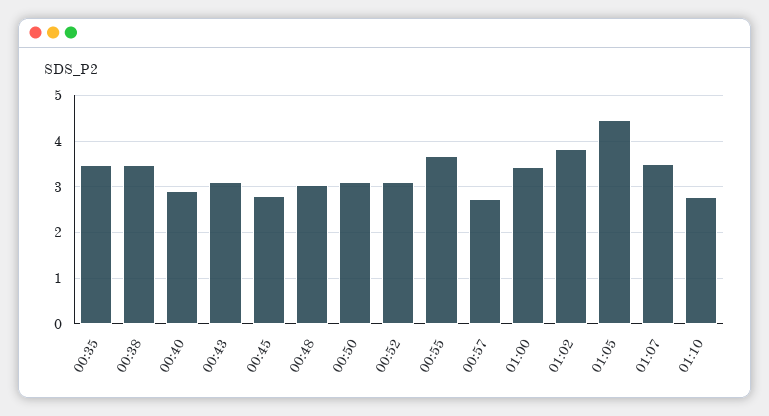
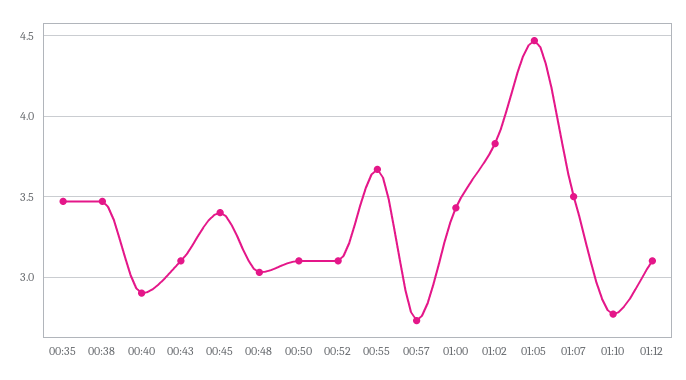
00:45: 2.8 -> 3.4
01:12: none -> 3.1

